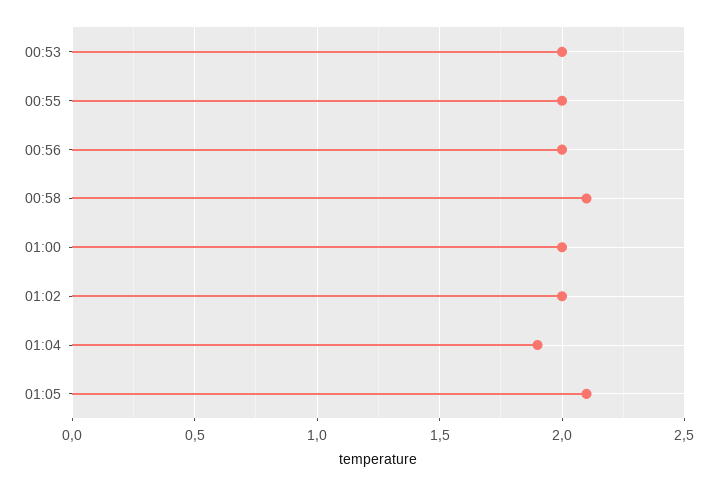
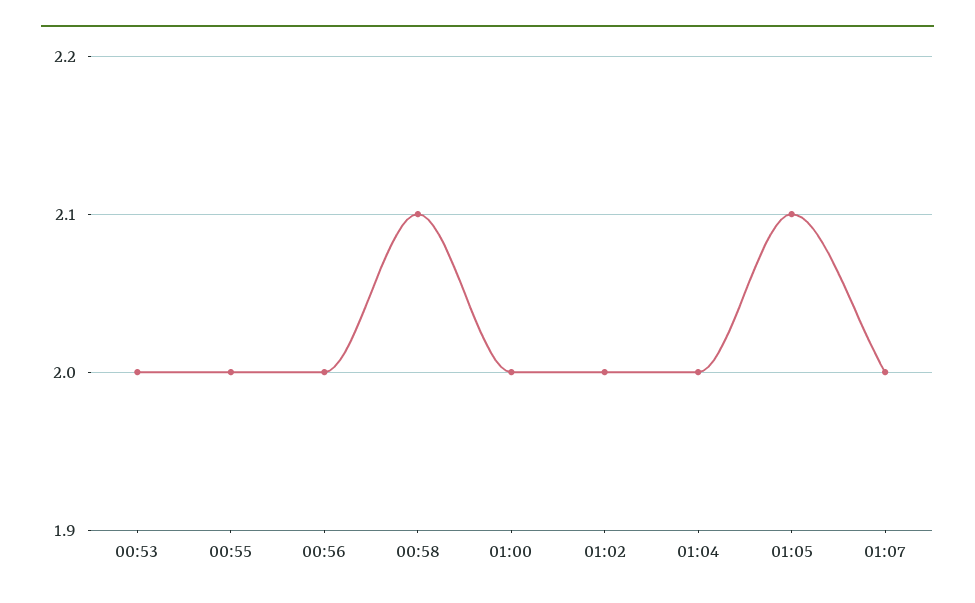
01:04: 1.9 -> 2
01:07: none -> 2

